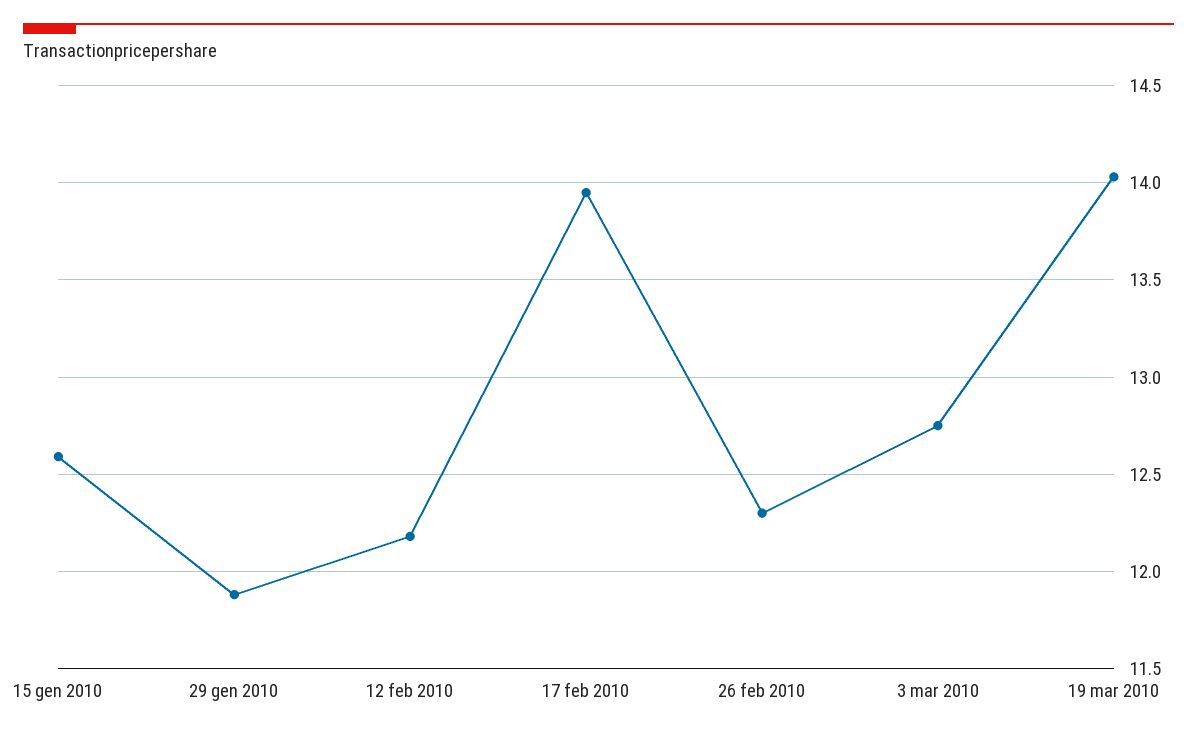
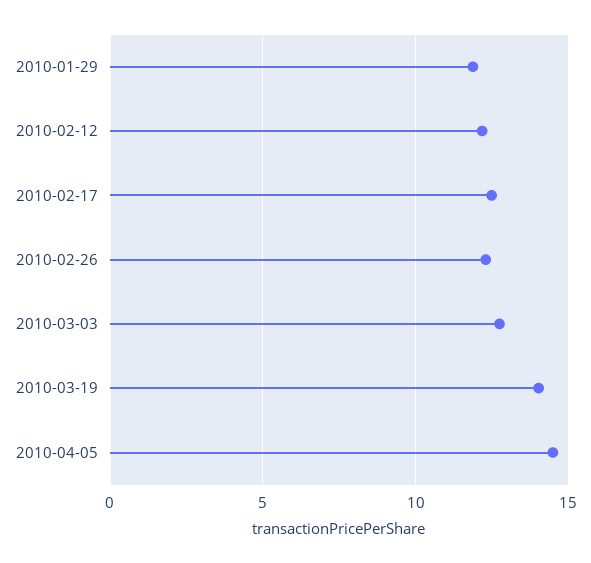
15 gen 2010: 12.6 -> none
17 feb 2010: 13.95 -> 12.5
2010-04-05: none -> 14.5

